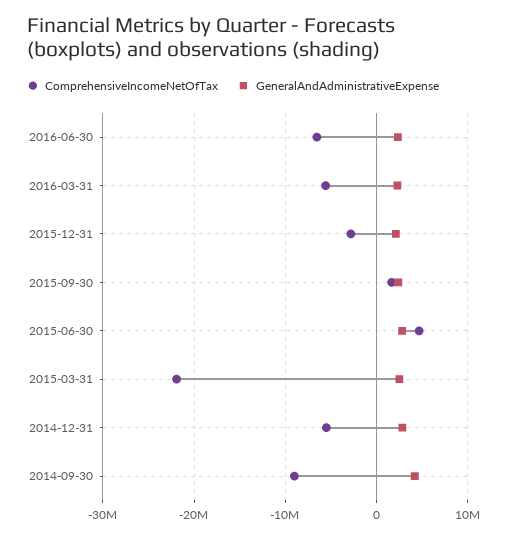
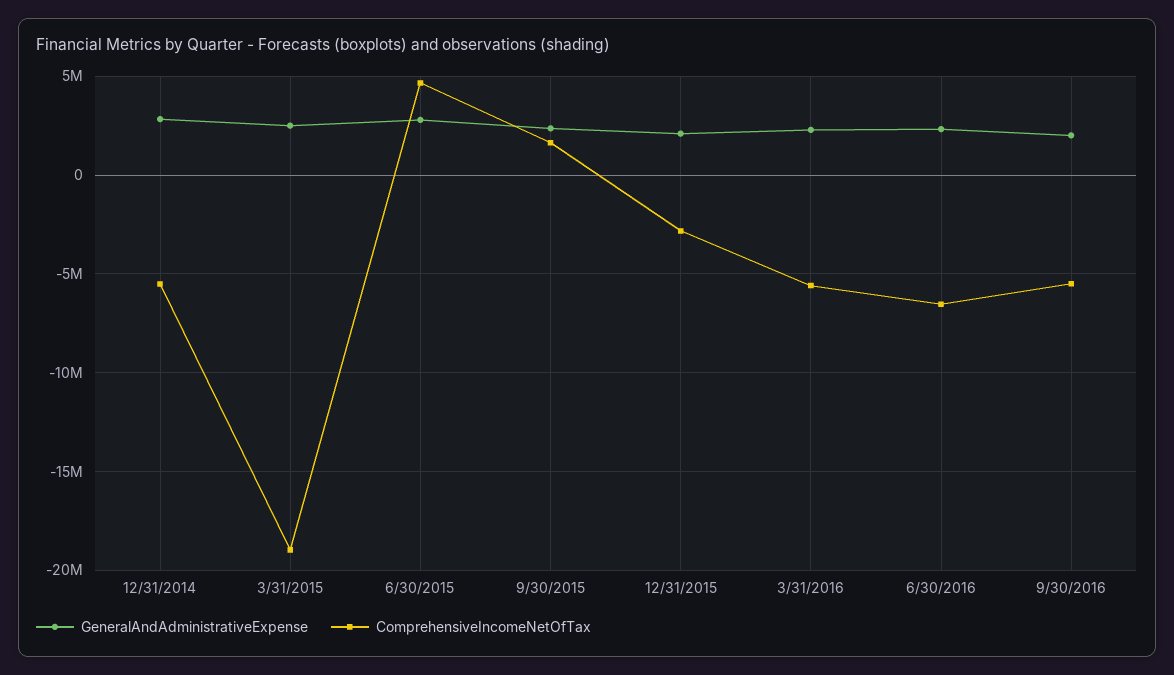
ComprehensiveIncomeNetOfTax, 2015-03-31: -22000000 -> -19000000
ComprehensiveIncomeNetOfTax, 2014-09-30: -9000000 -> none
GeneralAndAdministrativeExpense, 2014-09-30: 4000000 -> none
GeneralAndAdministrativeExpense, 9/30/2016: none -> 2000000
ComprehensiveIncomeNetOfTax, 9/30/2016: none -> -5500000

